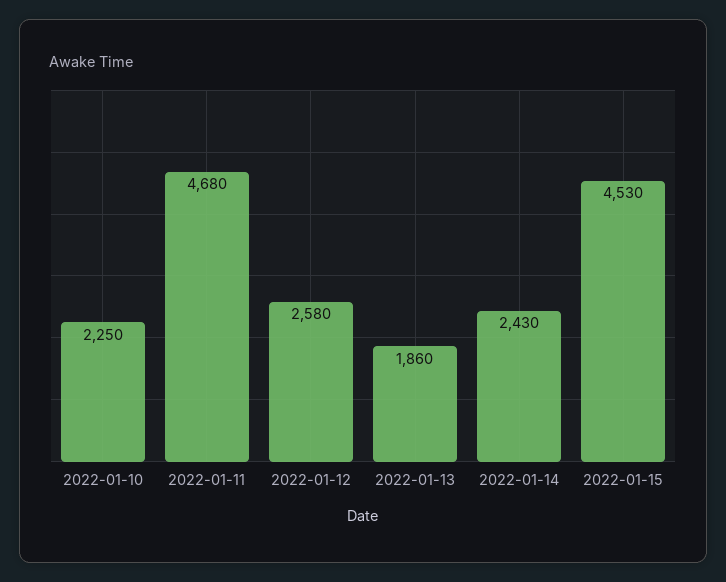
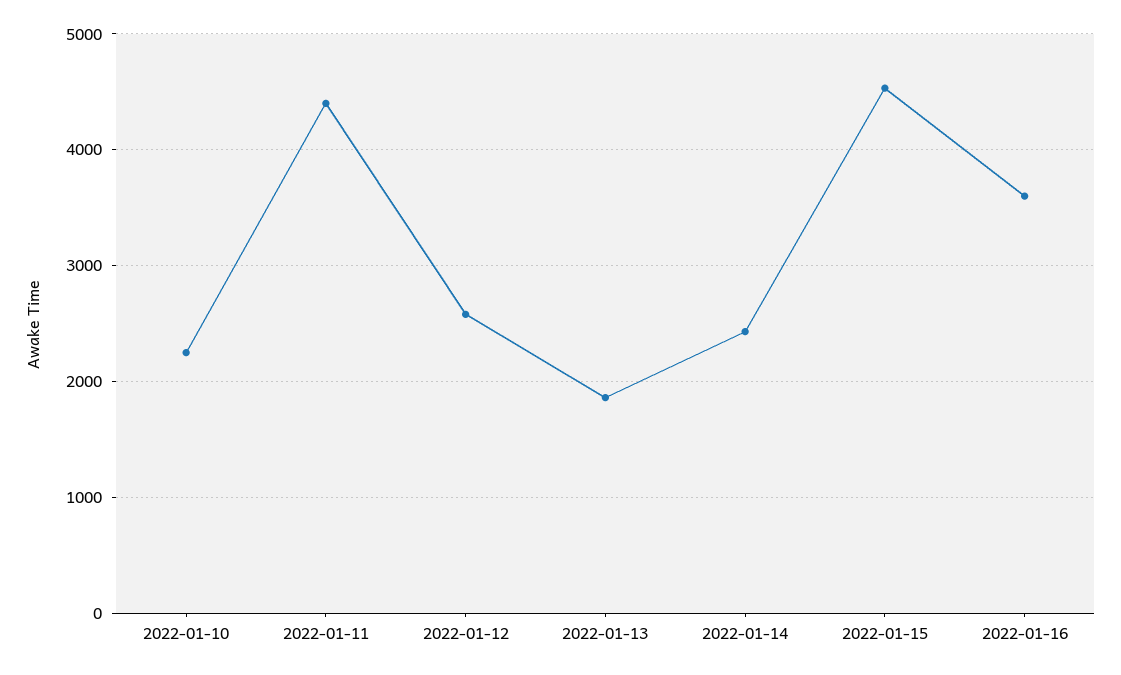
2022-01-11: 4680 -> 4400
2022-01-16: none -> 3600

